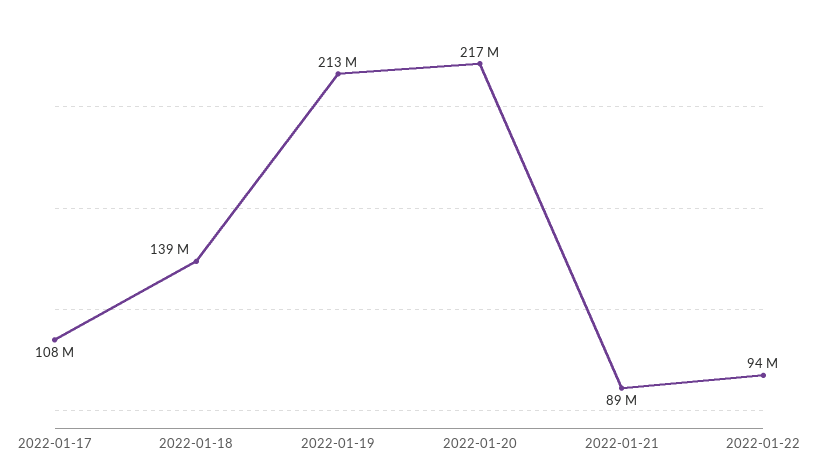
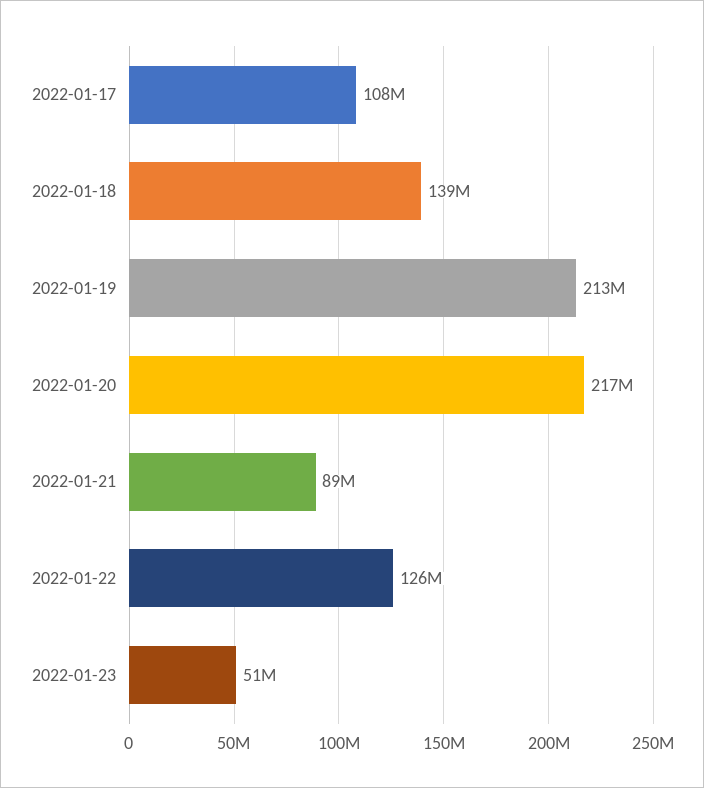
2022-01-22: 94000000 -> 126000000
2022-01-23: none -> 51000000

